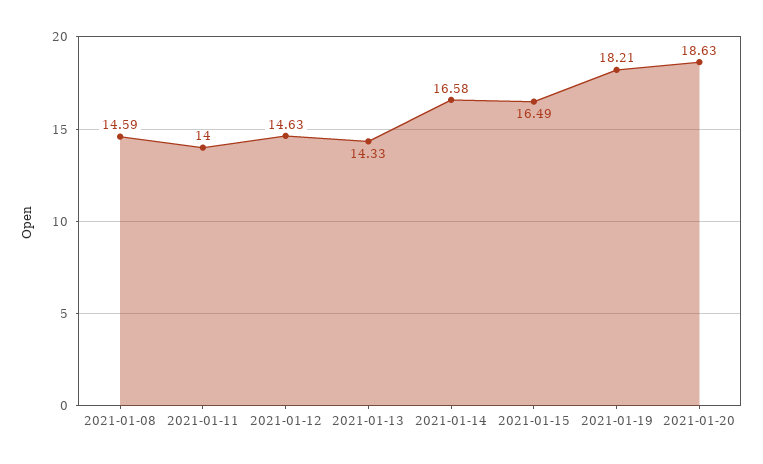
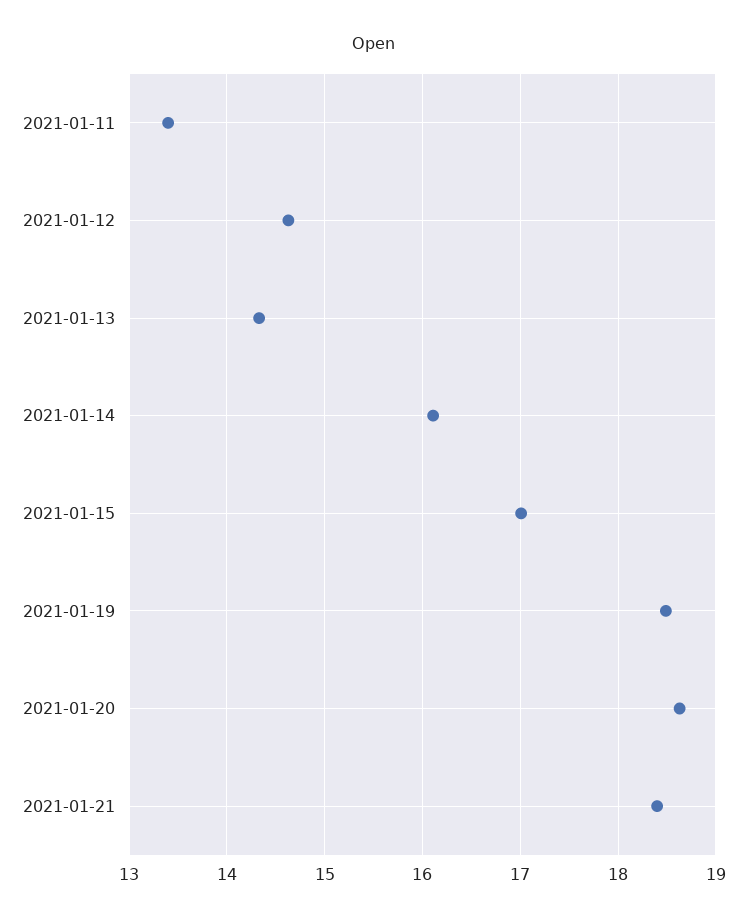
2021-01-08: 14.59 -> none
2021-01-11: 14 -> 13.4
2021-01-14: 16.58 -> 16.1
2021-01-15: 16.49 -> 17
2021-01-19: 18.21 -> 18.5
2021-01-21: none -> 18.4

